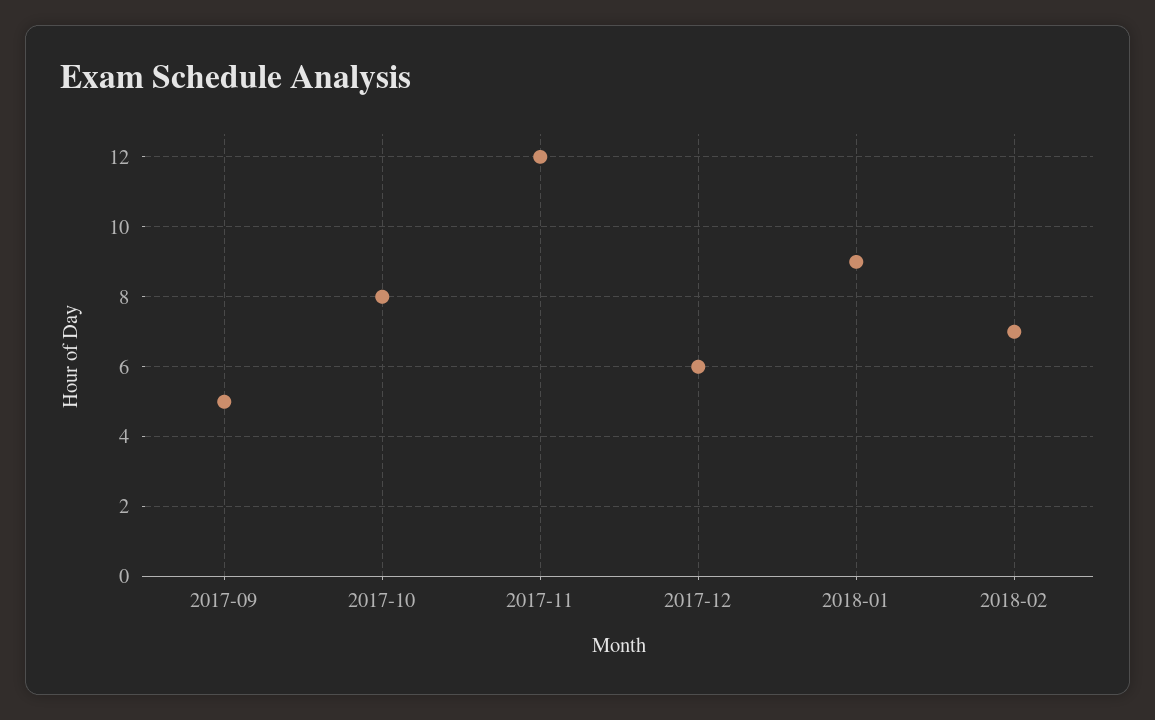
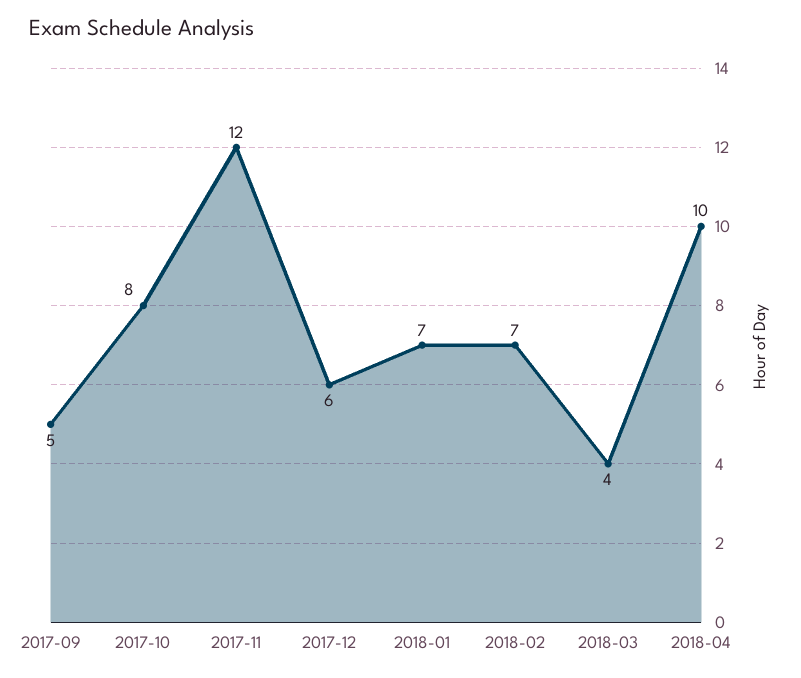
2018-01: 9 -> 7
2018-03: none -> 4
2018-04: none -> 10

